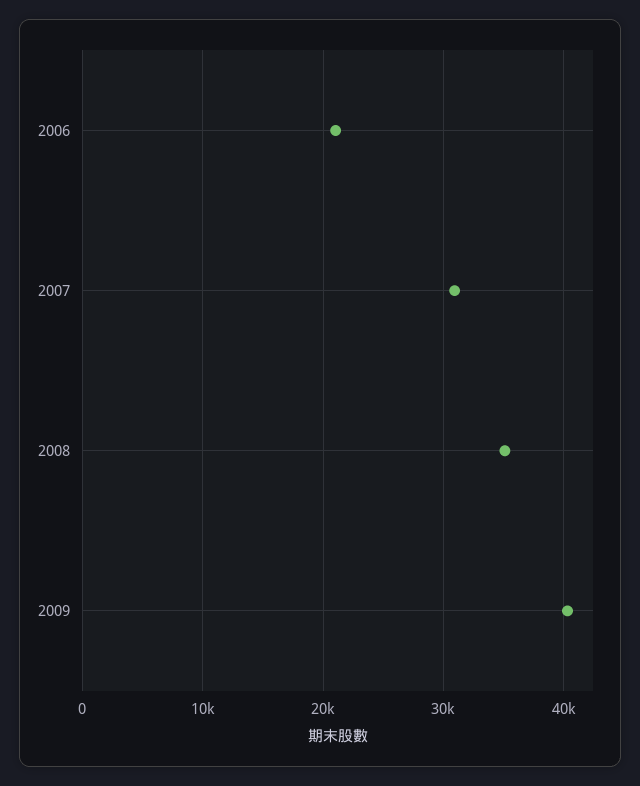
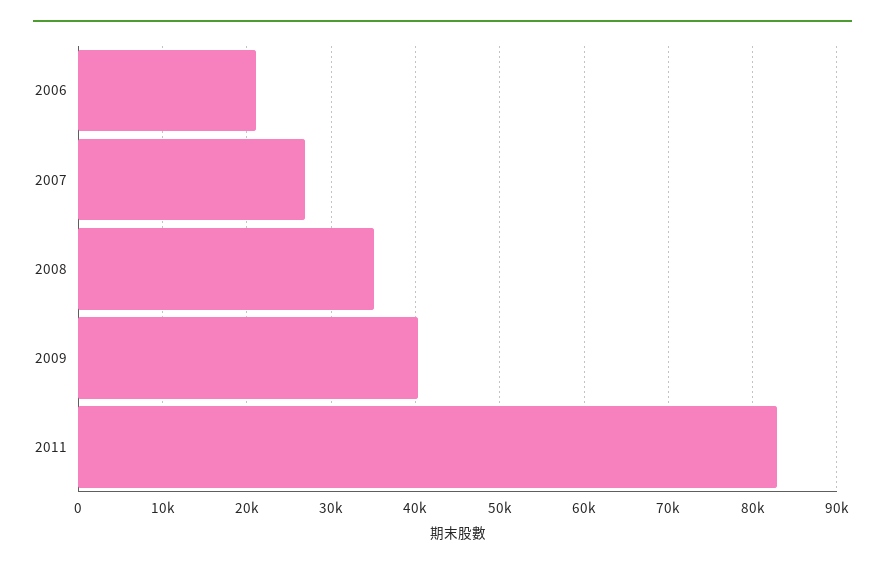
2007: 31000 -> 27000
2011: none -> 83000

